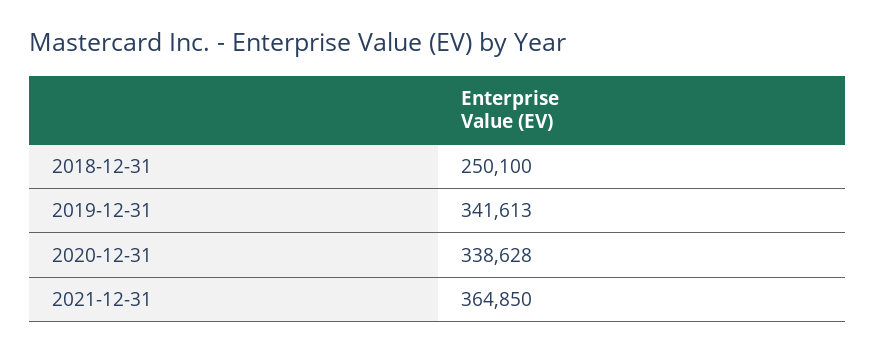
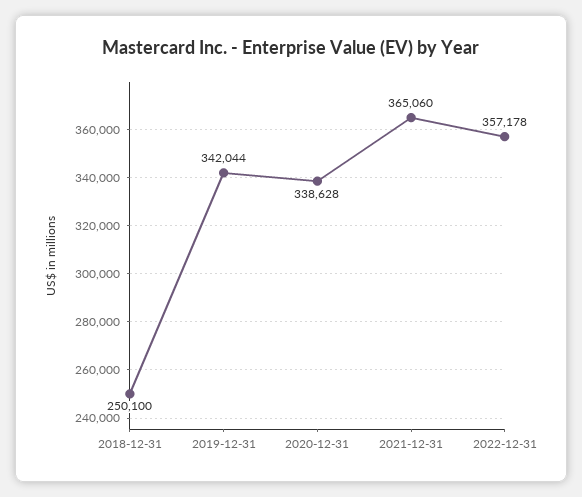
2019-12-31: 341613 -> 342044
2021-12-31: 364850 -> 365060
2022-12-31: none -> 357178

